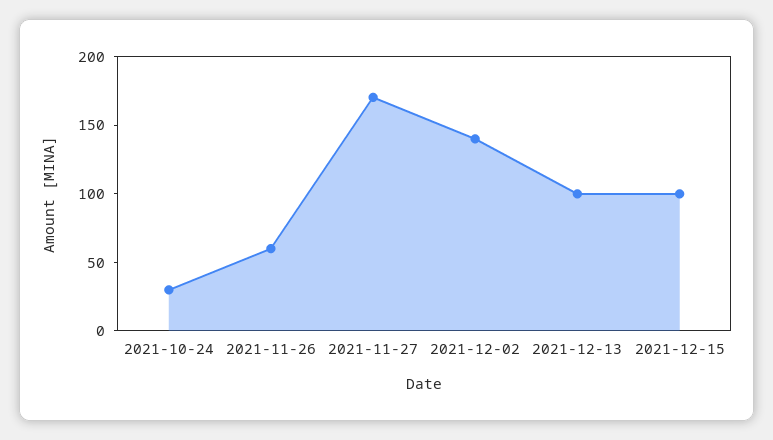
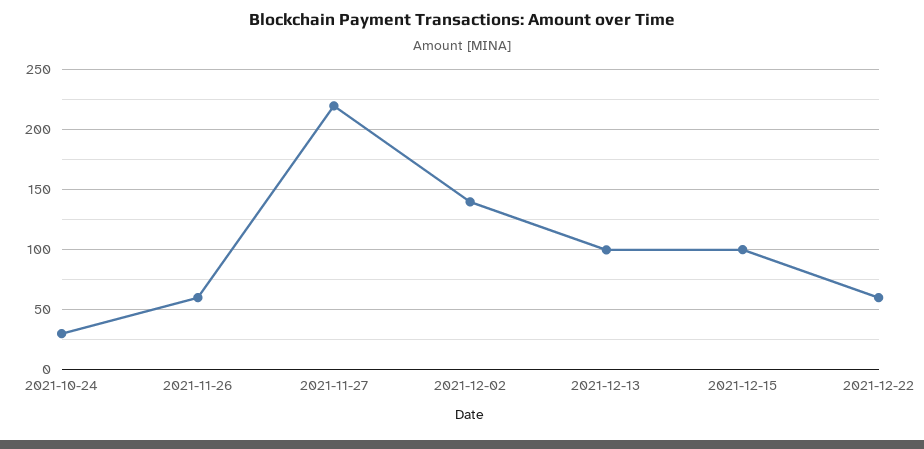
2021-11-27: 170 -> 220
2021-12-22: none -> 60

